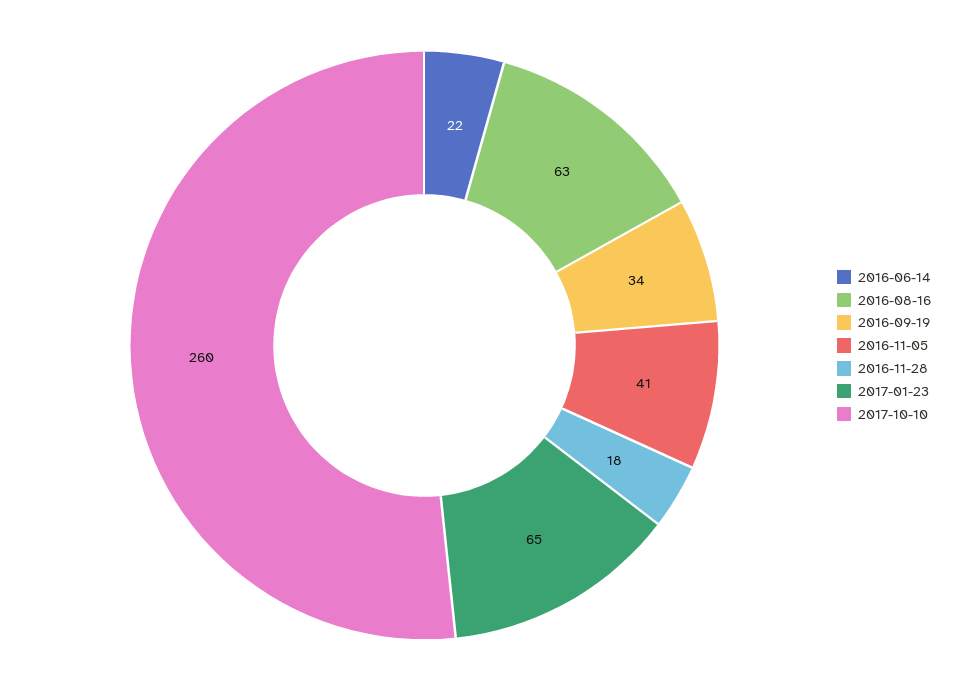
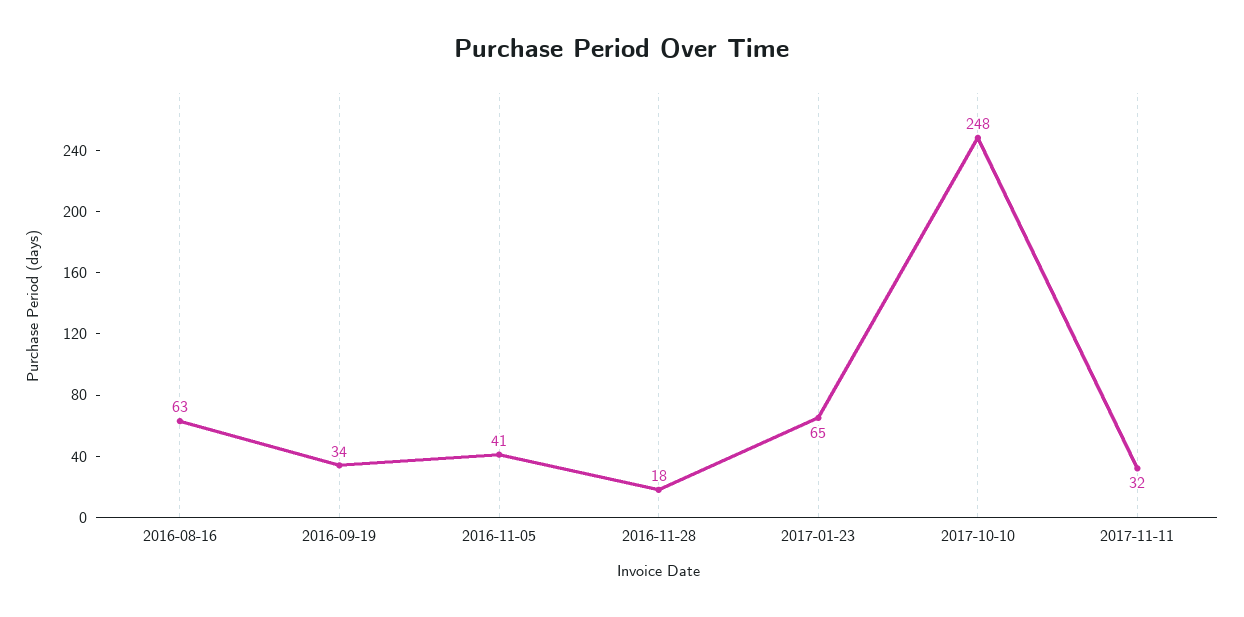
2016-06-14: 22 -> none
2017-10-10: 260 -> 248
2017-11-11: none -> 32

